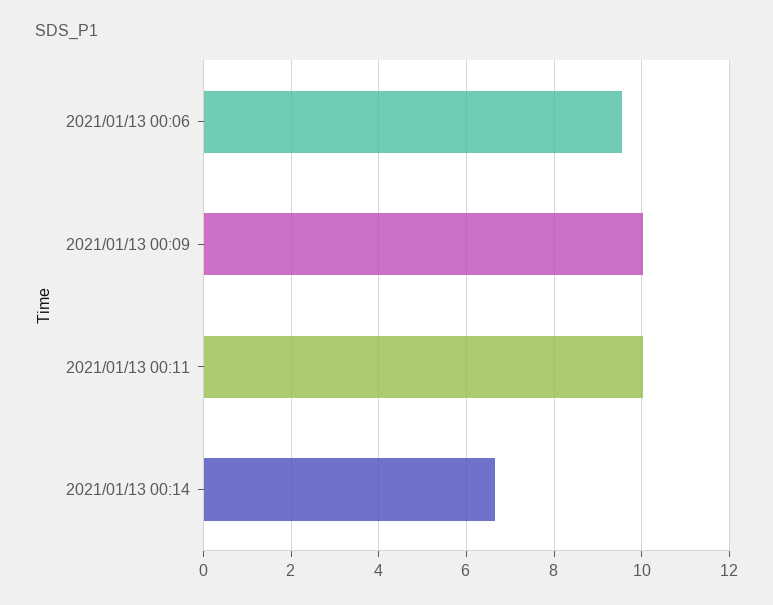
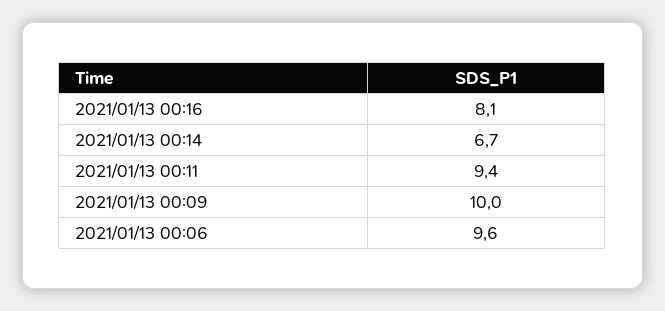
2021/01/13 00:11: 10 -> 9.4
2021/01/13 00:16: none -> 8.1

